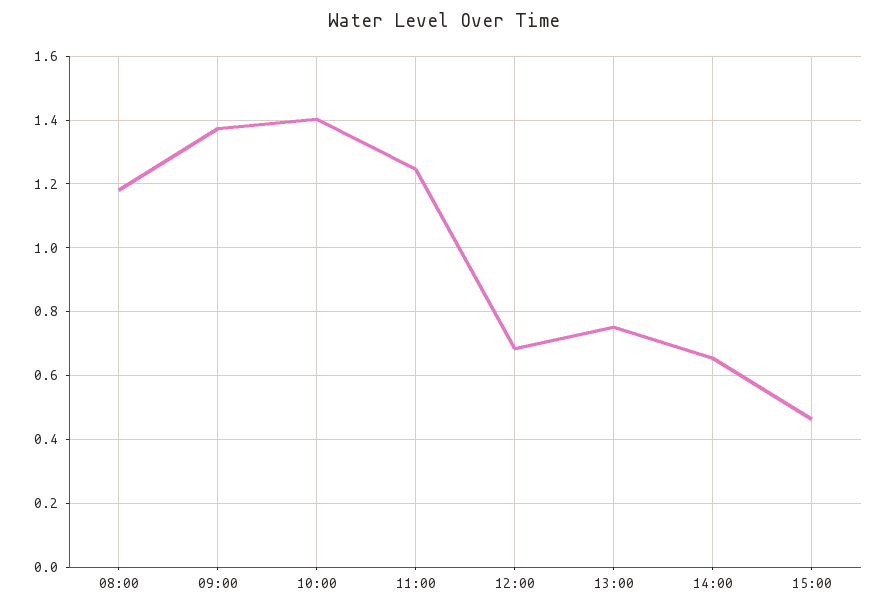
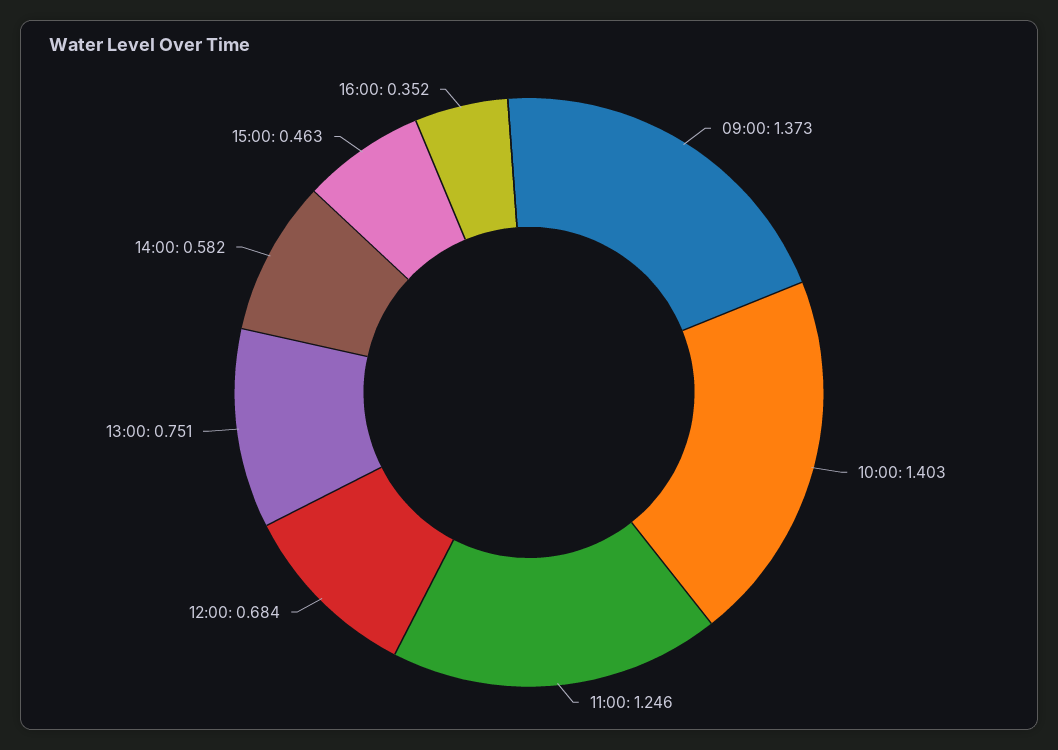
08:00: 1.18 -> none
14:00: 0.66 -> 0.582
16:00: none -> 0.352

